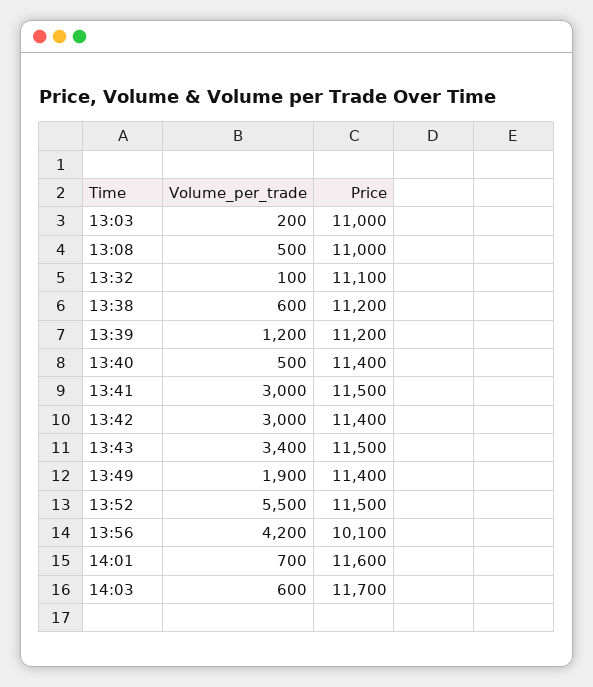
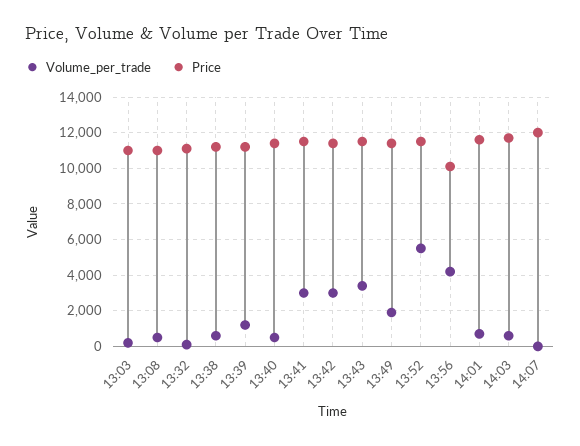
Volume_per_trade, 14:07: none -> 0
Price, 14:07: none -> 12000

